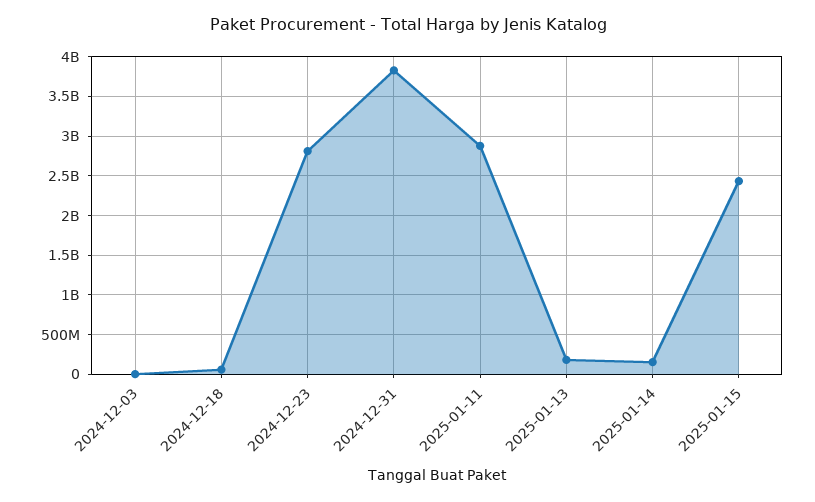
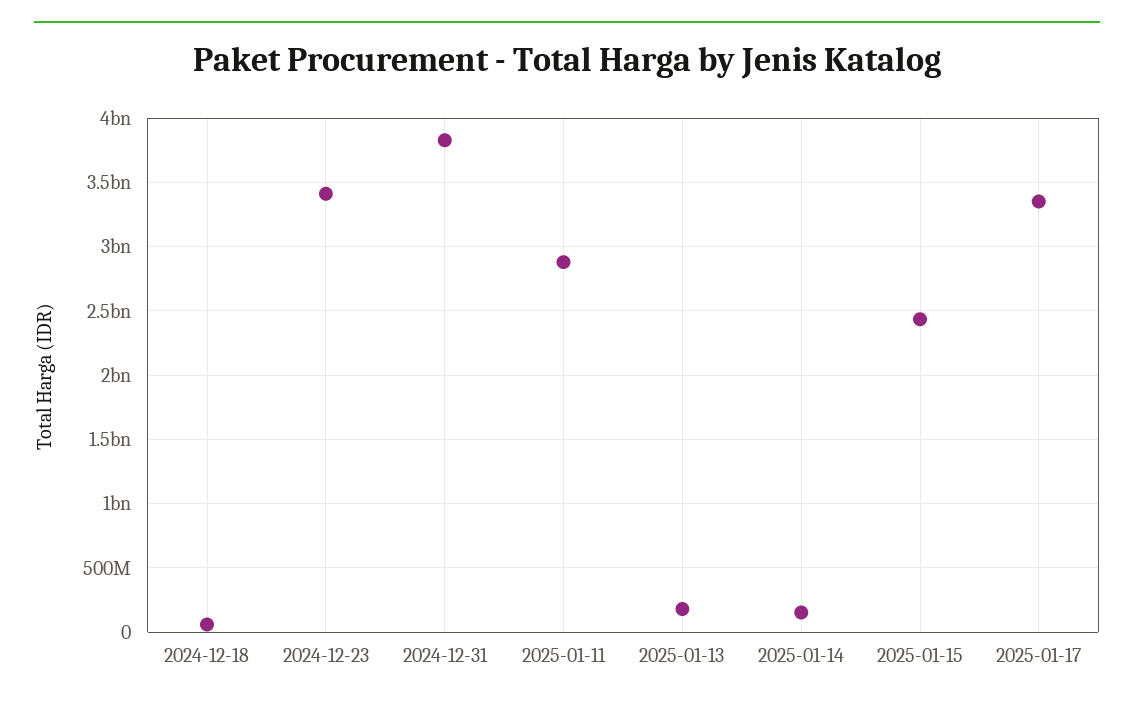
2024-12-03: 0 -> none
2024-12-23: 2800000000 -> 3400000000
2025-01-17: none -> 3350000000

